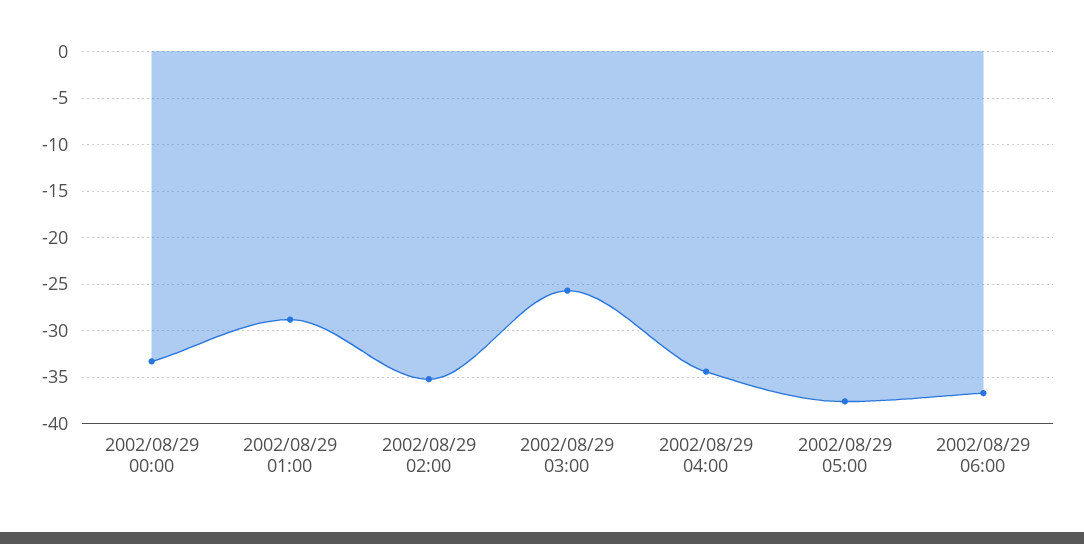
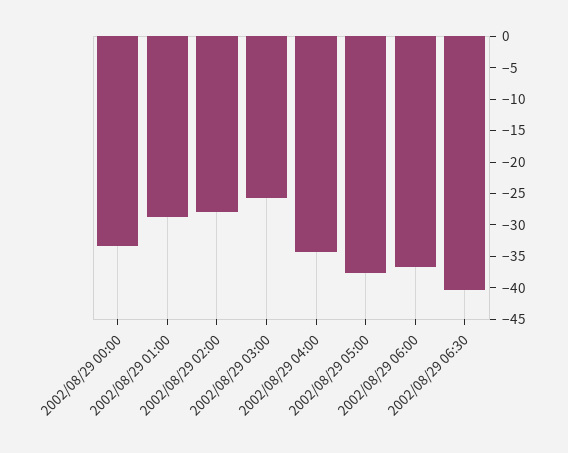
2002/08/29 02:00: -35 -> -27.5
2002/08/29 06:30: none -> -40

